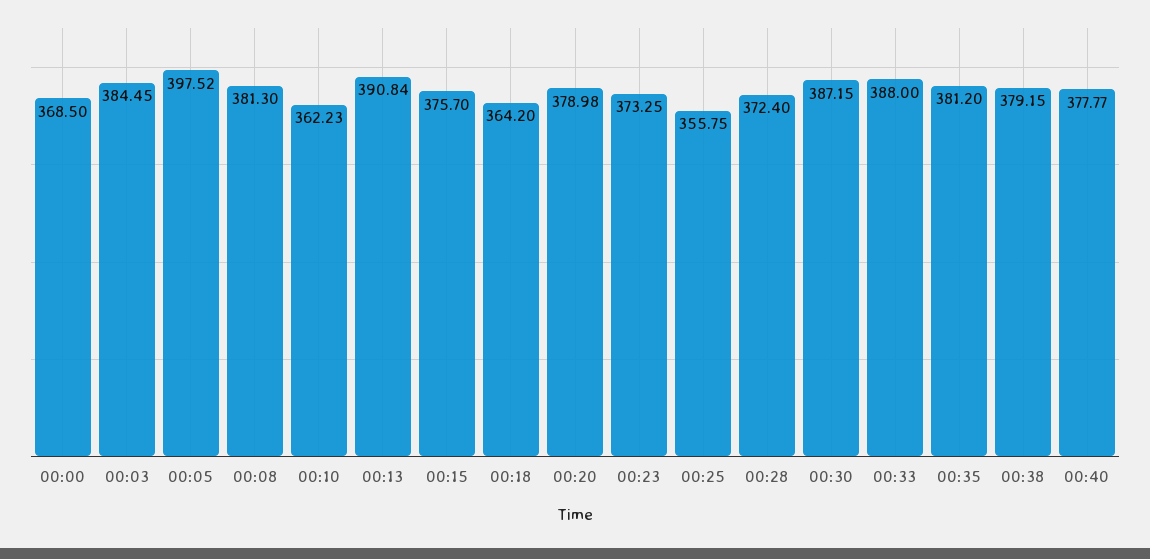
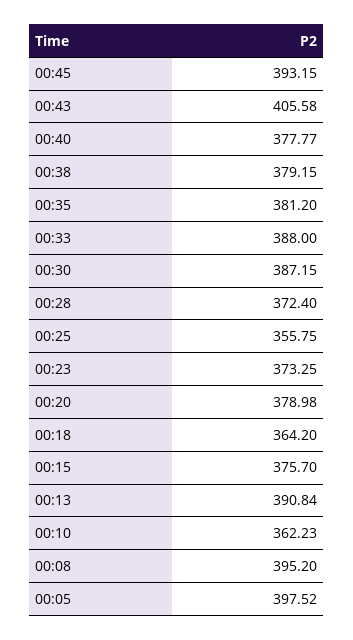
00:00: 368.5 -> none
00:03: 384.45 -> none
00:08: 381.3 -> 395.2
00:45: none -> 393.15
00:43: none -> 405.58

